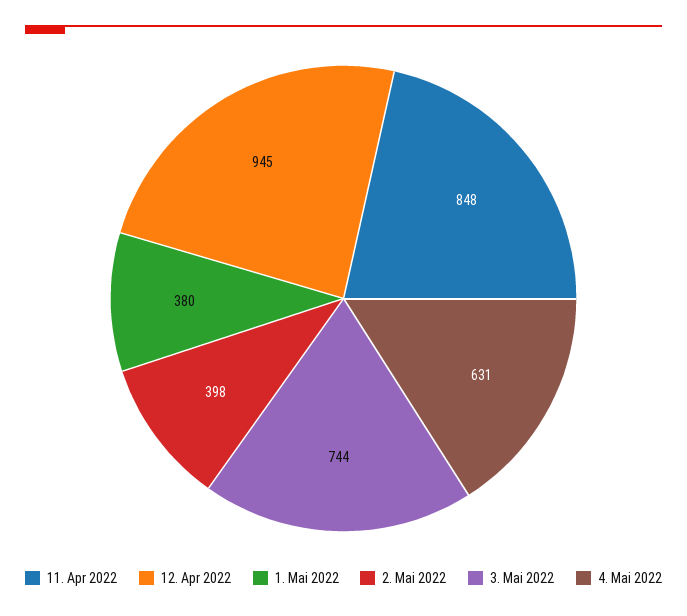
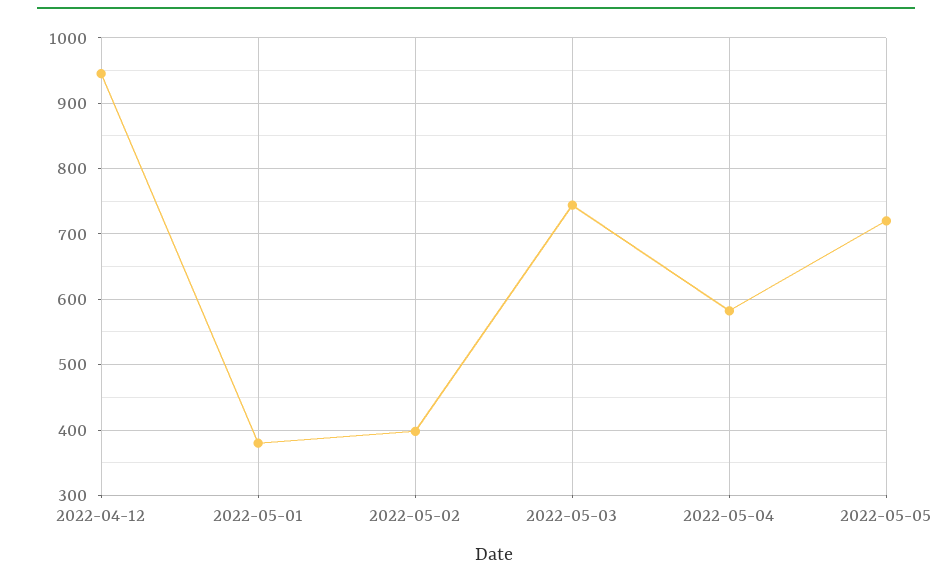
11. Apr 2022: 848 -> none
4. Mai 2022: 631 -> 580
2022-05-05: none -> 720

